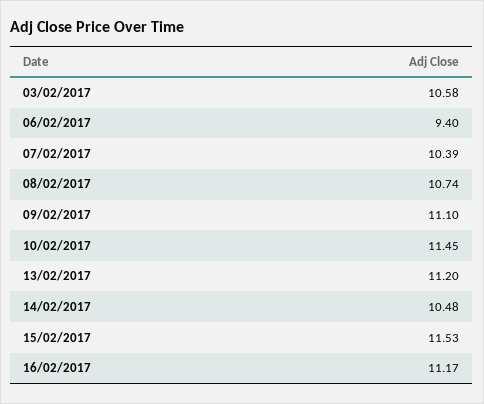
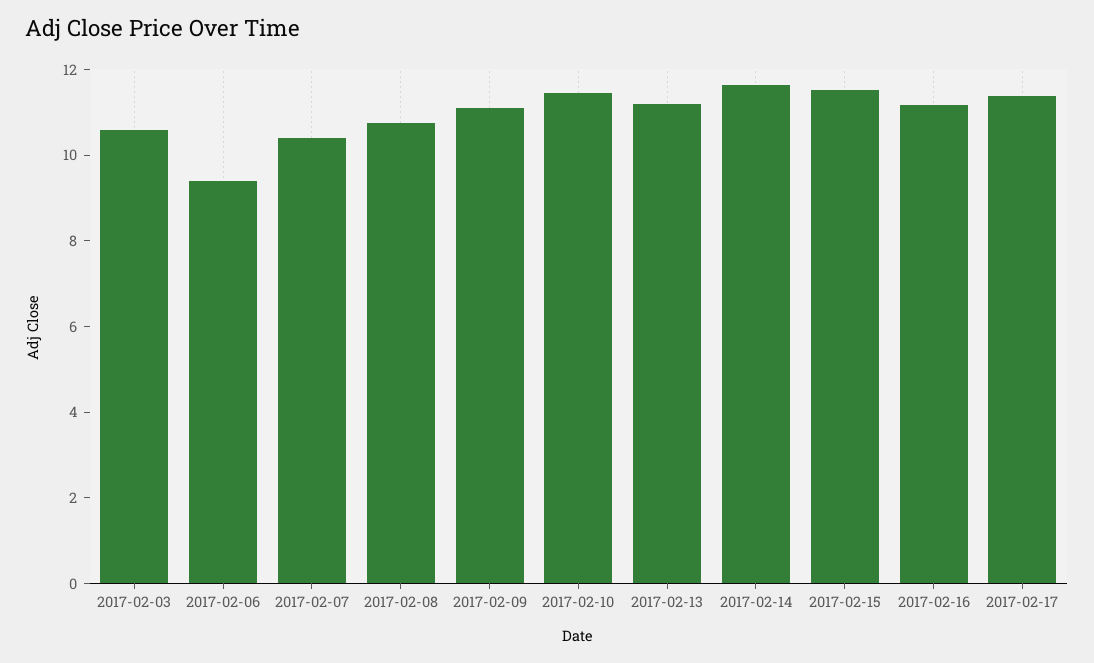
14/02/2017: 10.48 -> 11.5
2017-02-17: none -> 11.5

